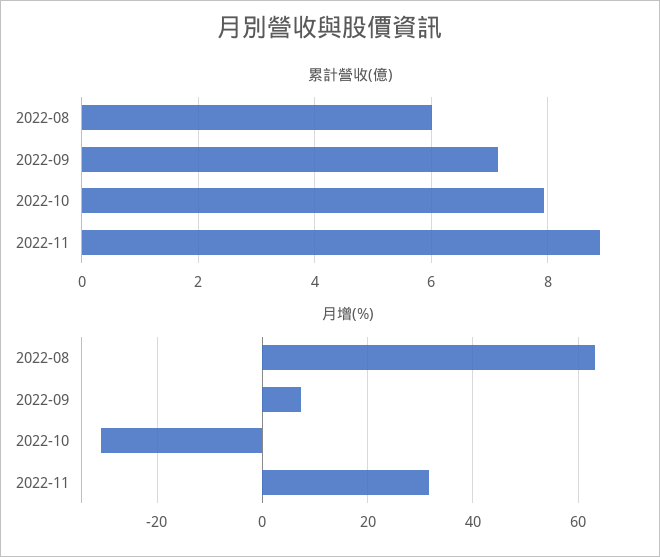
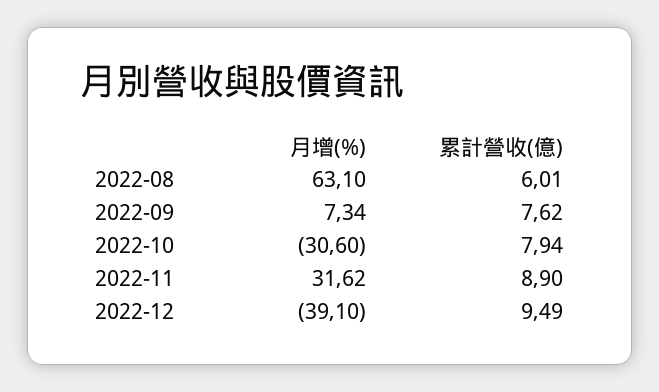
累計營收(億), 2022-09: 7.2 -> 7.62
月增(%), 2022-12: none -> -39.1
累計營收(億), 2022-12: none -> 9.49

